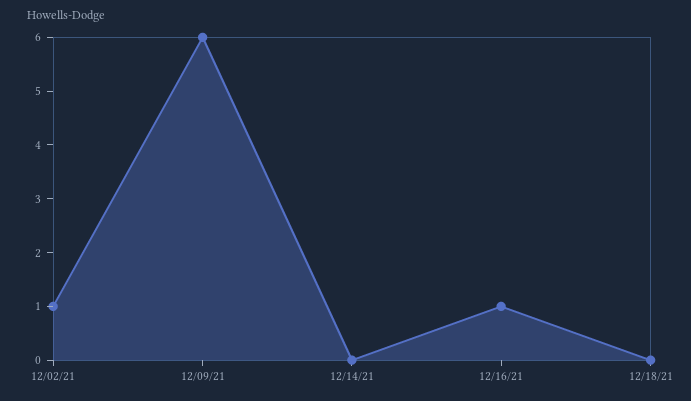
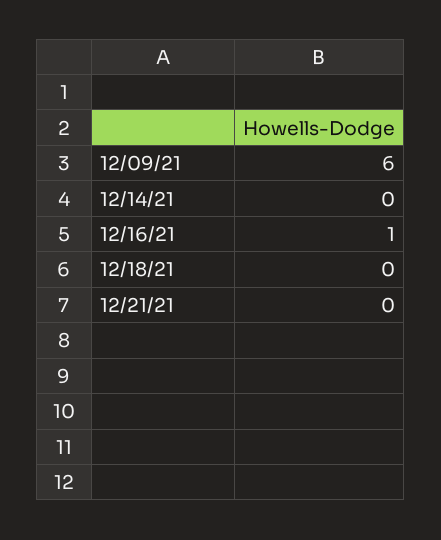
12/02/21: 1 -> none
12/21/21: none -> 0

